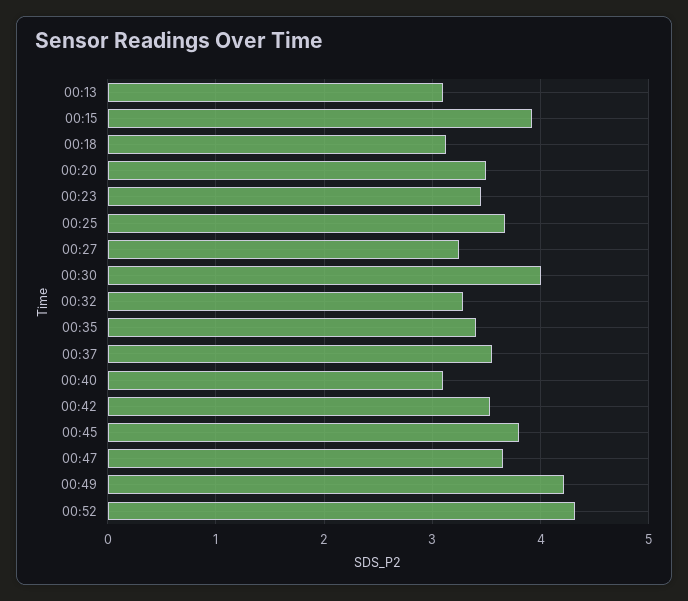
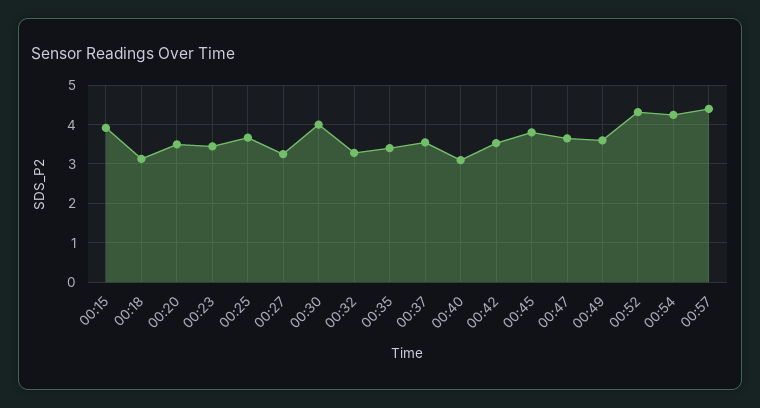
00:13: 3.1 -> none
00:49: 4.2 -> 3.6
00:54: none -> 4.2
00:57: none -> 4.4

